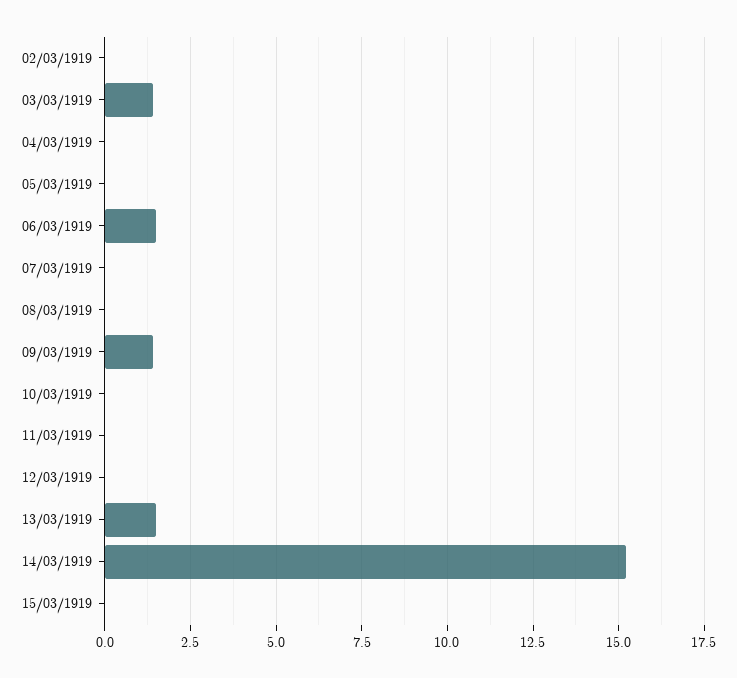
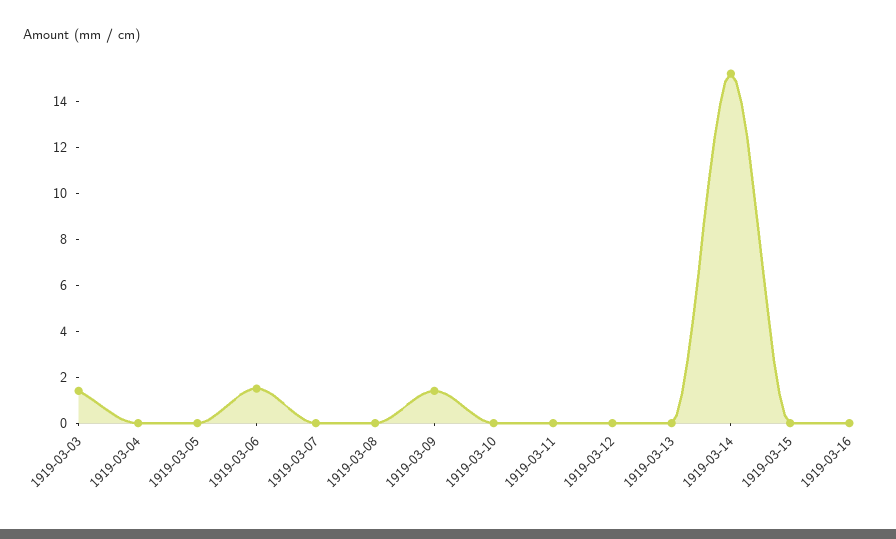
02/03/1919: 0 -> none
13/03/1919: 1.5 -> 0
1919-03-16: none -> 0

